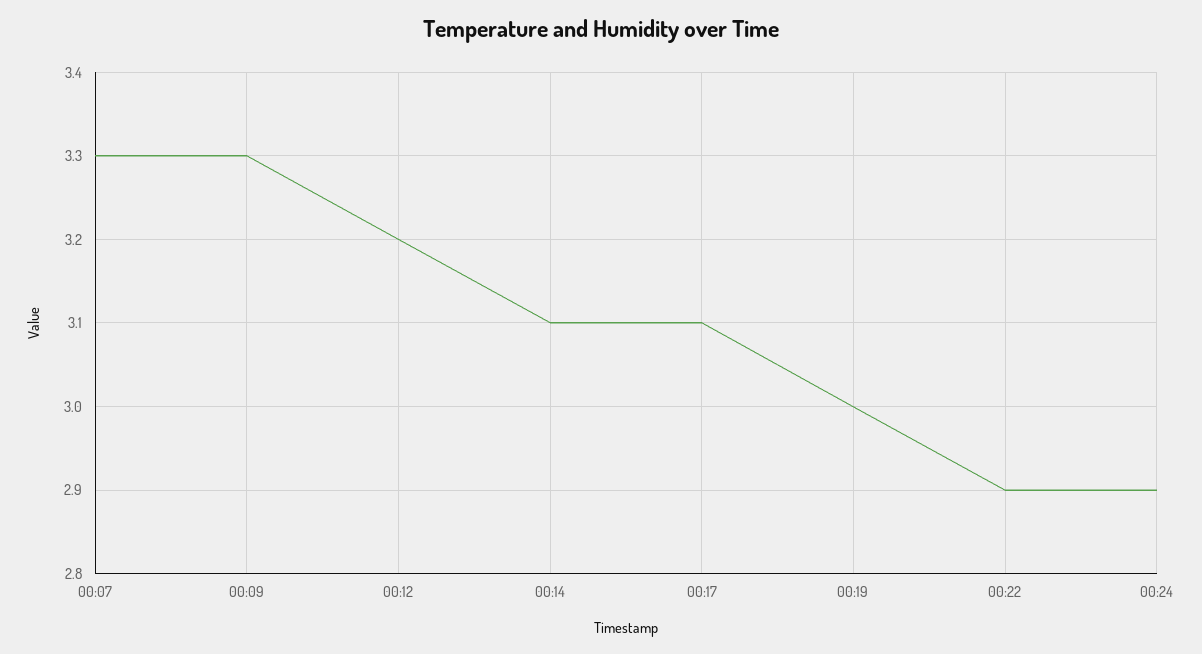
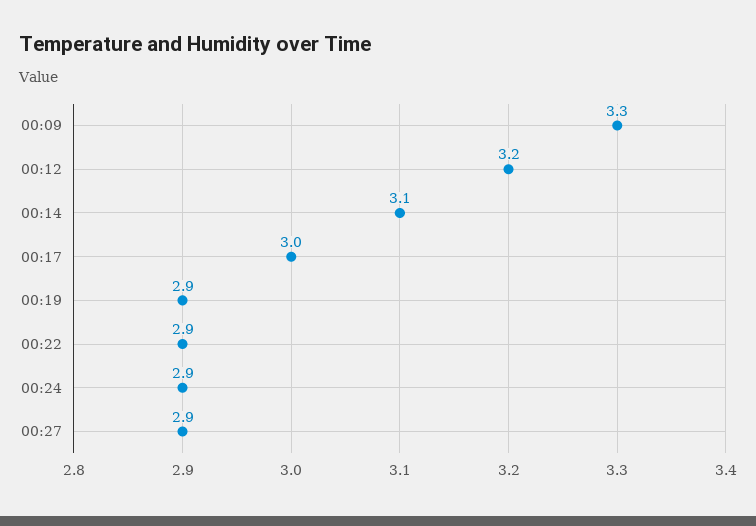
00:07: 3.3 -> none
00:17: 3.1 -> 3
00:19: 3 -> 2.9
00:27: none -> 2.9

